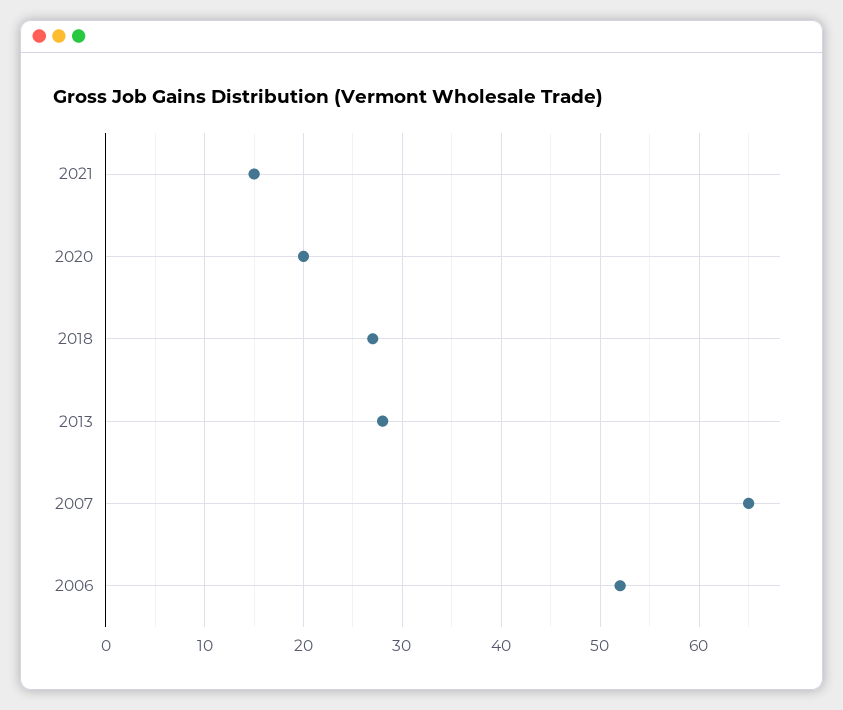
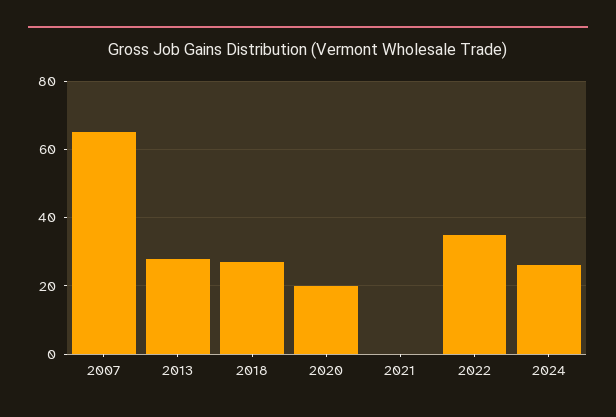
2021: 15 -> 0
2006: 52 -> none
2022: none -> 35
2024: none -> 25

